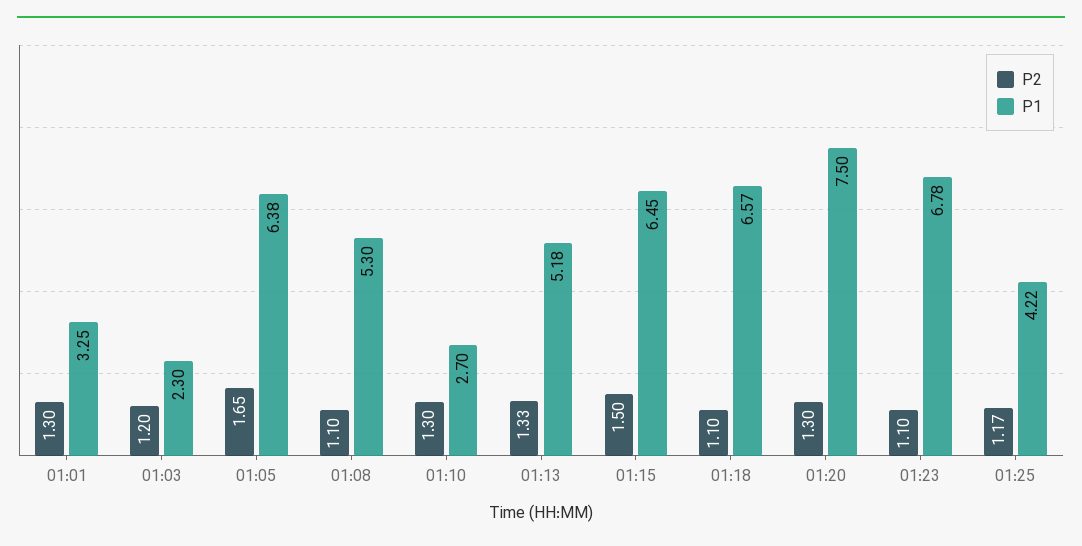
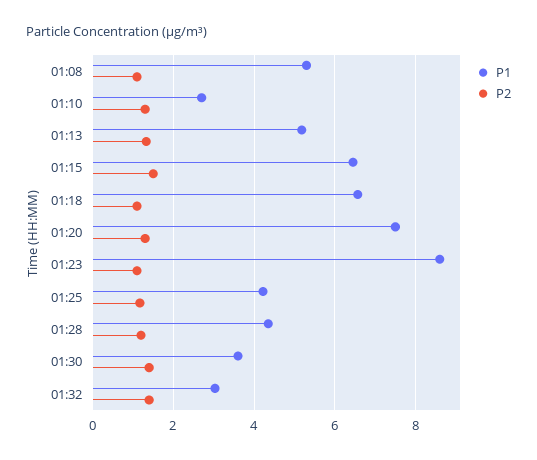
P2, 01:01: 1.3 -> none
P1, 01:01: 3.25 -> none
P2, 01:03: 1.2 -> none
P1, 01:03: 2.3 -> none
P2, 01:05: 1.65 -> none
P1, 01:05: 6.38 -> none
P1, 01:23: 6.78 -> 8.6
P1, 01:28: none -> 4.4
P2, 01:28: none -> 1.2
P1, 01:30: none -> 3.6
P2, 01:30: none -> 1.4
P1, 01:32: none -> 3
P2, 01:32: none -> 1.4

